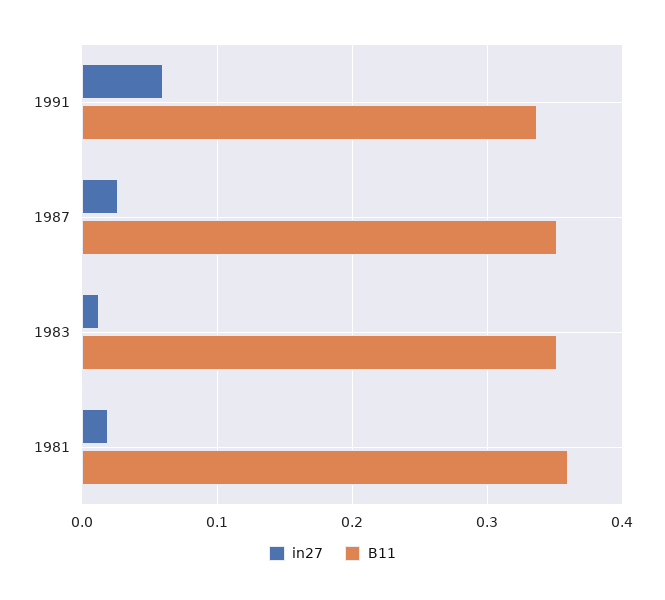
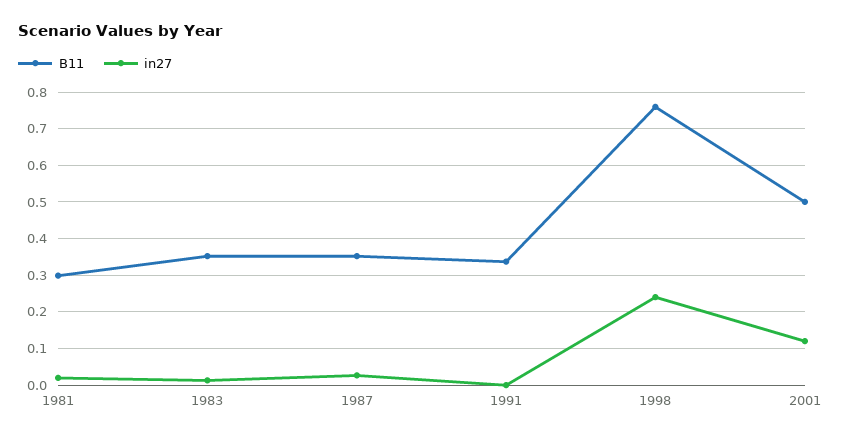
in27, 1991: 0.06 -> 0
B11, 1981: 0.36 -> 0.3
B11, 1998: none -> 0.76
in27, 1998: none -> 0.24
B11, 2001: none -> 0.5
in27, 2001: none -> 0.12

